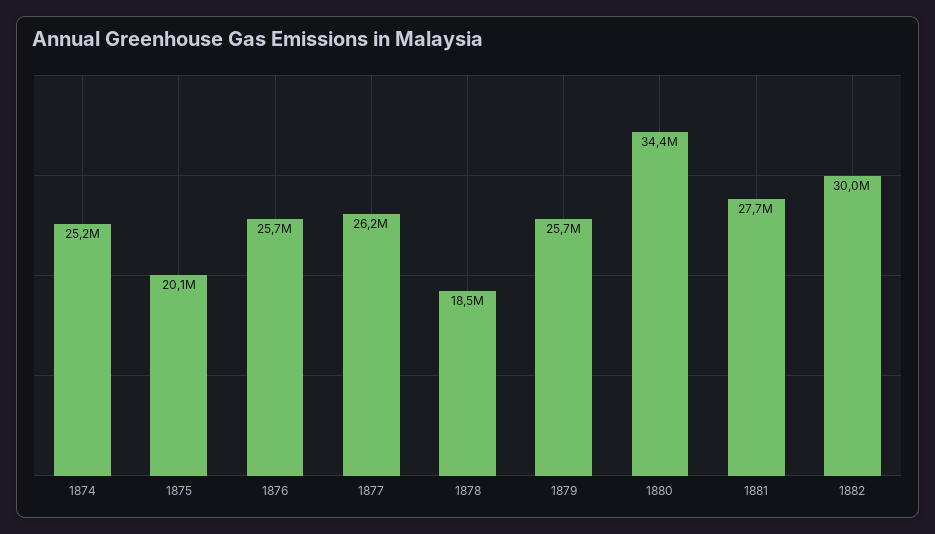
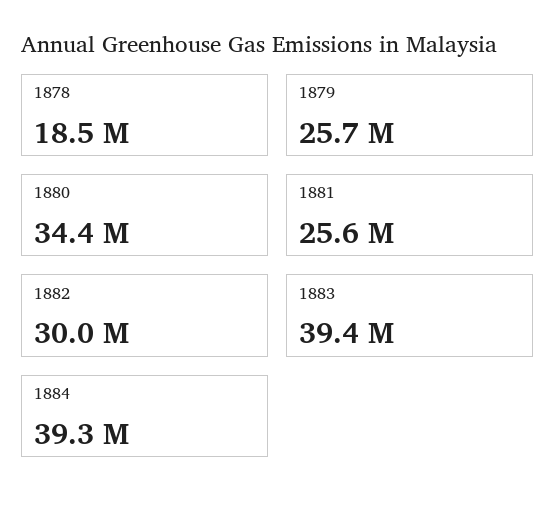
1874: 25200000 -> none
1875: 20100000 -> none
1876: 25700000 -> none
1877: 26200000 -> none
1881: 27700000 -> 25600000
1883: none -> 39400000
1884: none -> 39300000

